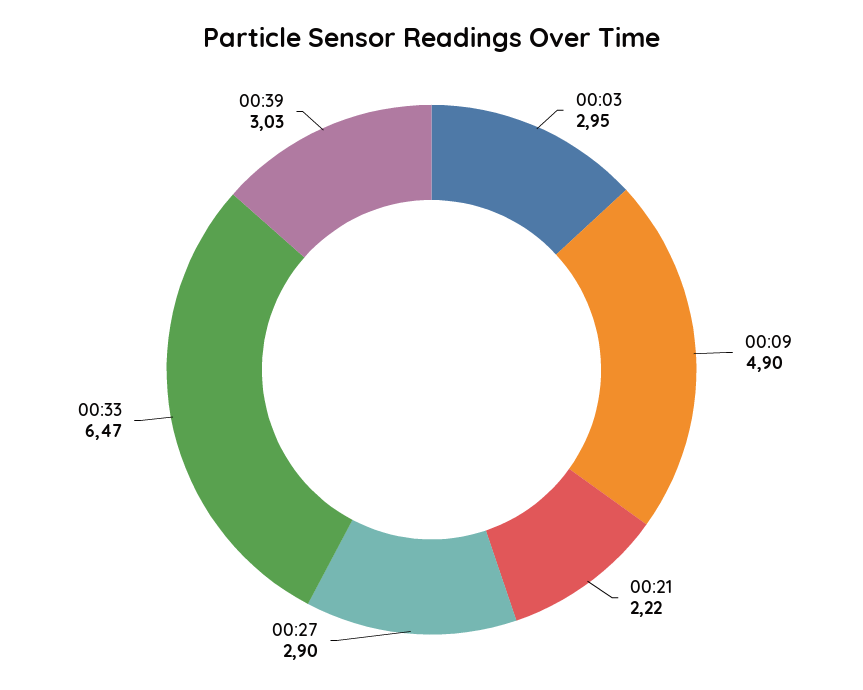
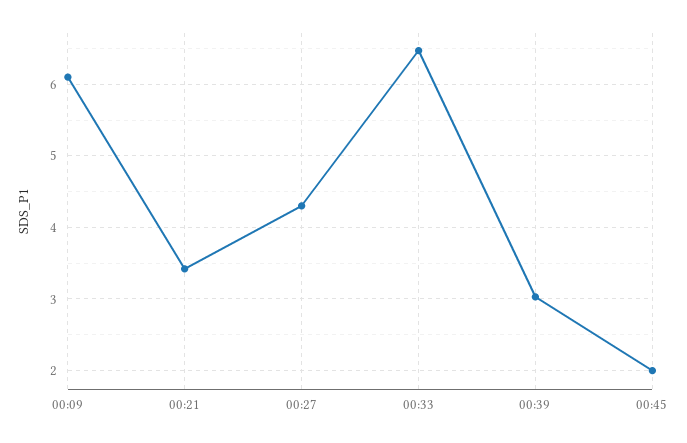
00:03: 2.95 -> none
00:09: 4.9 -> 6.1
00:21: 2.22 -> 3.4
00:27: 2.9 -> 4.3
00:45: none -> 2

